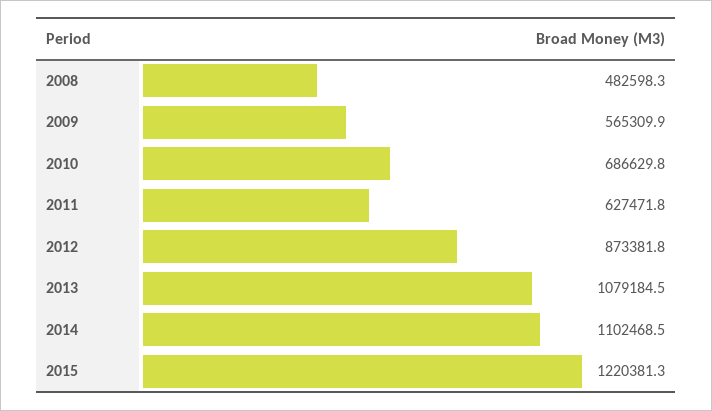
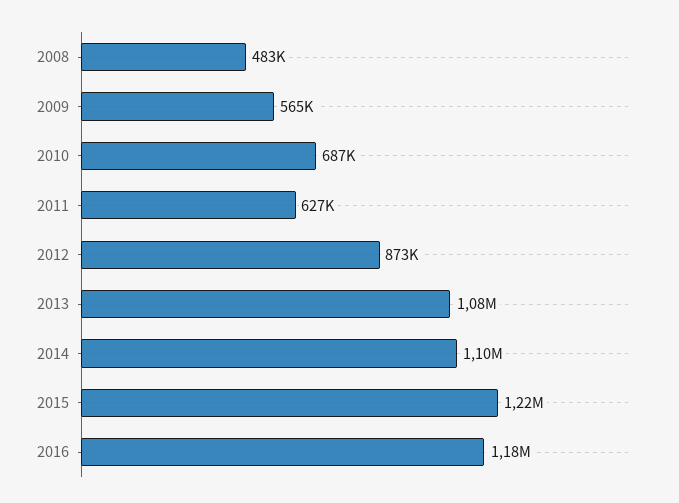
2016: none -> 1180000

